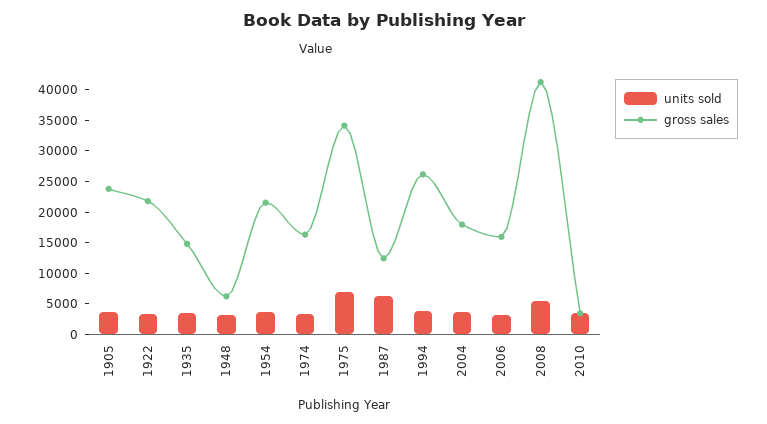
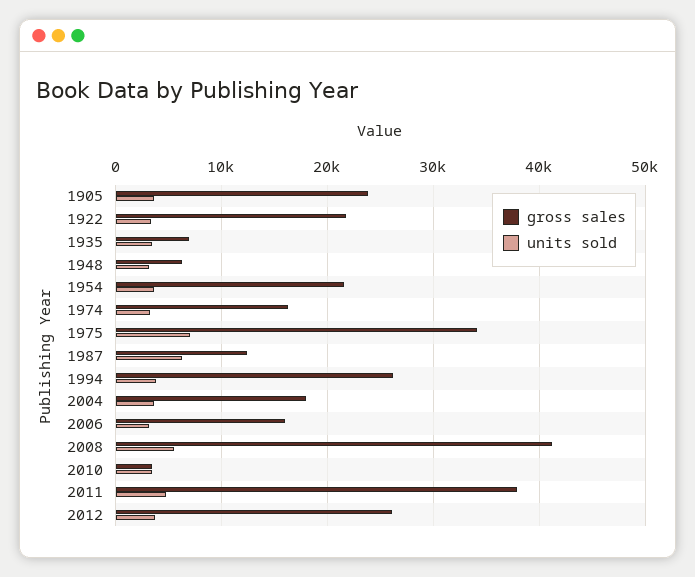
gross sales, 1935: 15000 -> 7000
gross sales, 2011: none -> 38000
units sold, 2011: none -> 5000
gross sales, 2012: none -> 26000
units sold, 2012: none -> 4000

